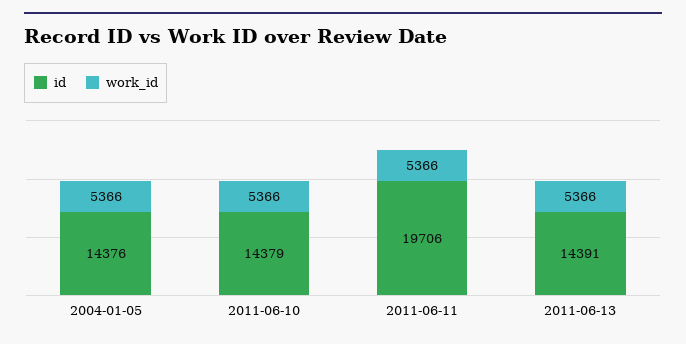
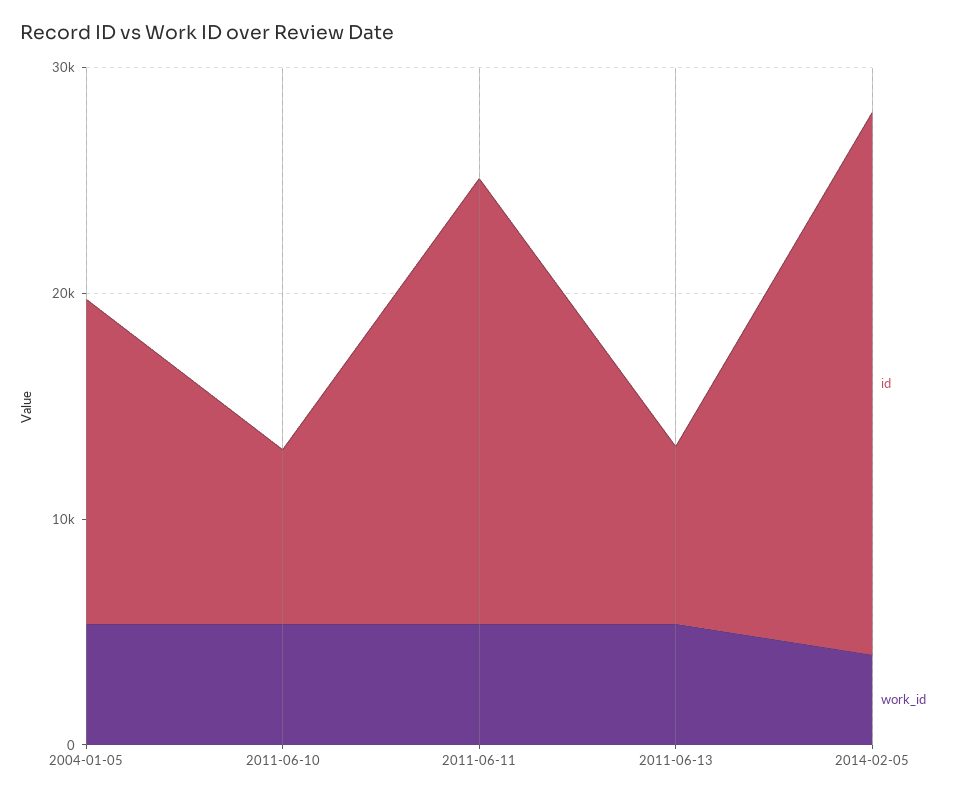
id, 2011-06-10: 14379 -> 8000
id, 2011-06-13: 14391 -> 8000
id, 2014-02-05: none -> 24000
work_id, 2014-02-05: none -> 4000

